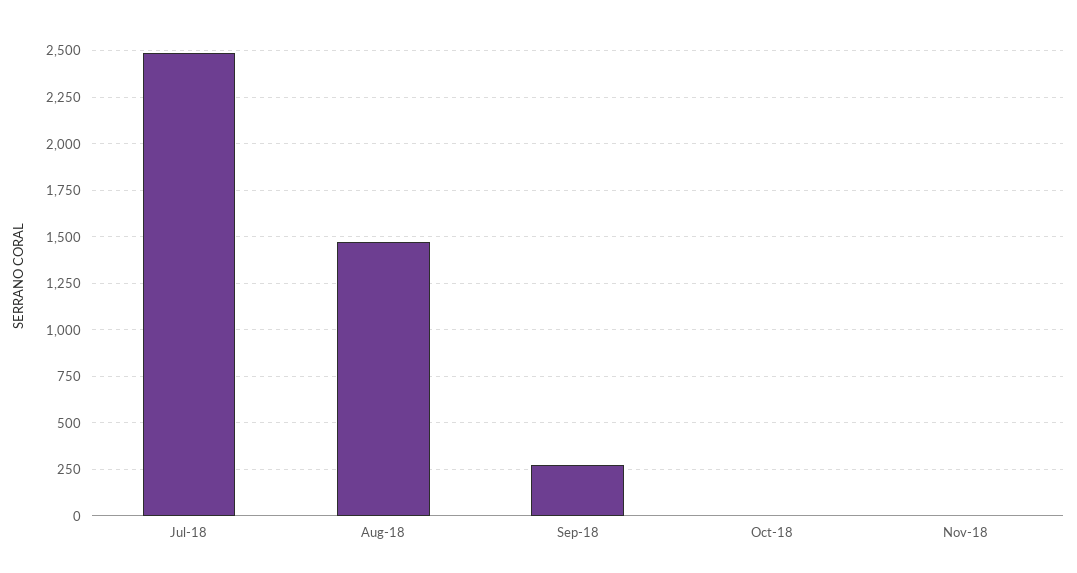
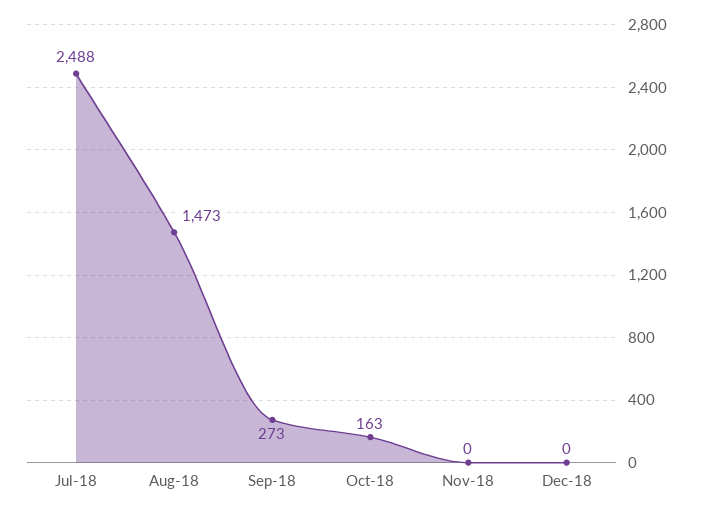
Oct-18: 0 -> 163
Dec-18: none -> 0

